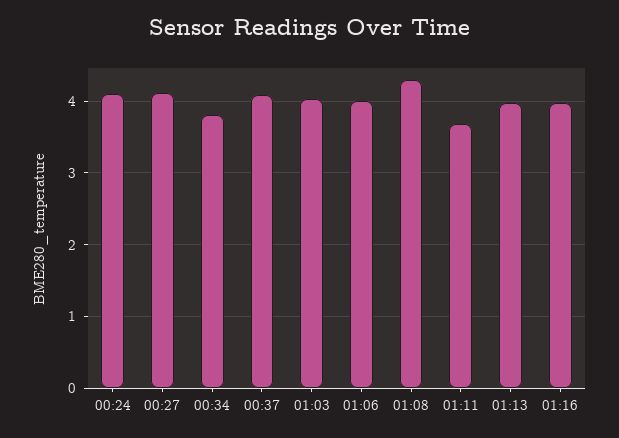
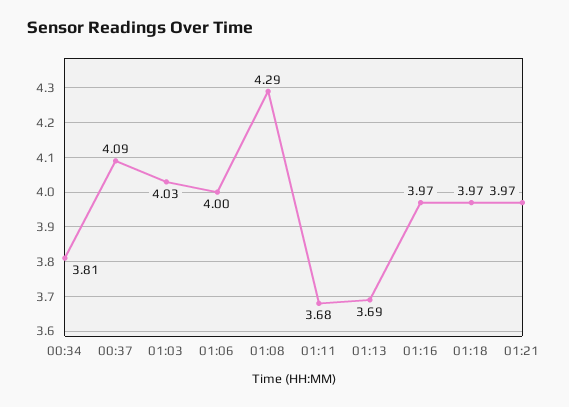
00:24: 4.1 -> none
00:27: 4.1 -> none
01:13: 4 -> 3.69
01:18: none -> 3.97
01:21: none -> 3.97

